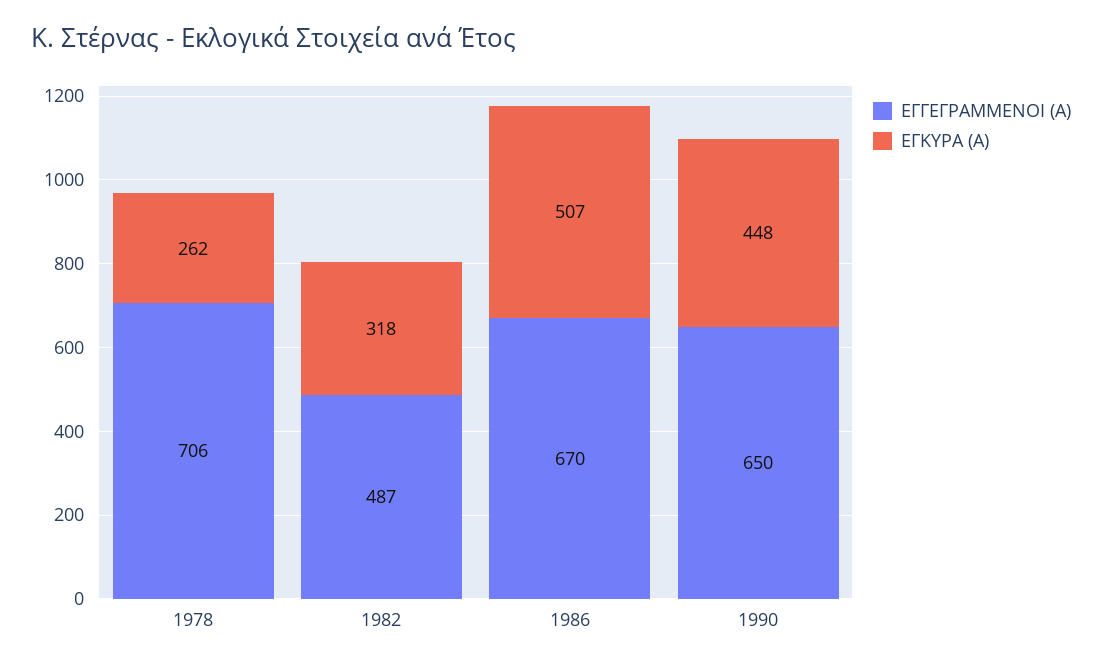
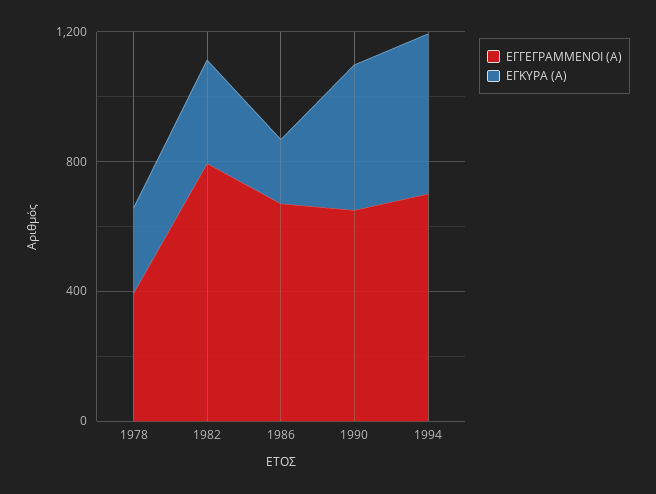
ΕΓΓΕΓΡΑΜΜΕΝΟΙ (Α), 1978: 706 -> 400
ΕΓΓΕΓΡΑΜΜΕΝΟΙ (Α), 1982: 487 -> 800
ΕΓΚΥΡΑ (Α), 1986: 507 -> 200
ΕΓΓΕΓΡΑΜΜΕΝΟΙ (Α), 1994: none -> 700
ΕΓΚΥΡΑ (Α), 1994: none -> 500

